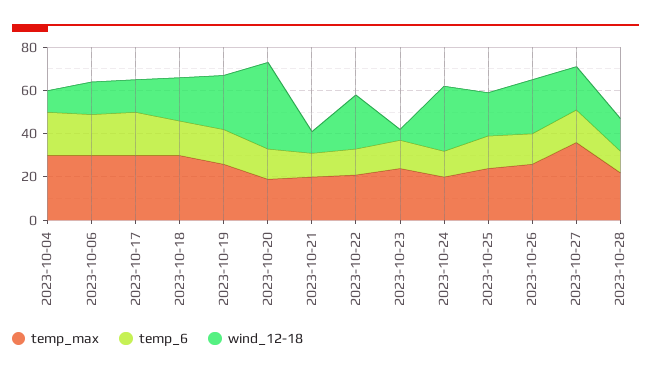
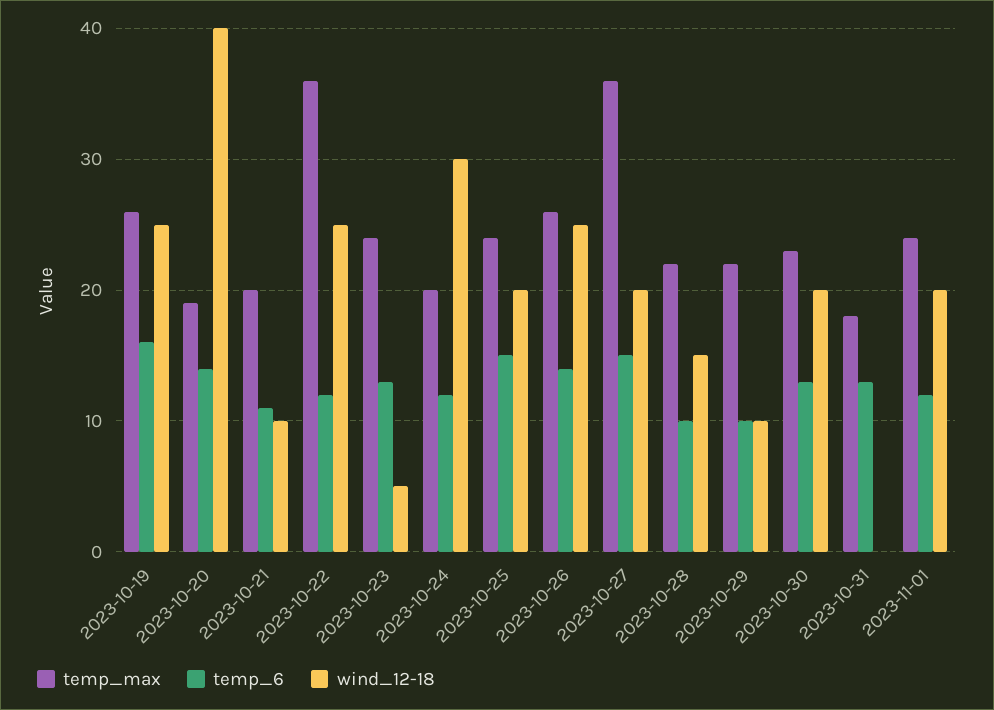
temp_max, 2023-10-04: 30 -> none
temp_6, 2023-10-04: 20 -> none
wind_12-18, 2023-10-04: 10 -> none
temp_max, 2023-10-06: 30 -> none
temp_6, 2023-10-06: 20 -> none
wind_12-18, 2023-10-06: 15 -> none
temp_max, 2023-10-17: 30 -> none
temp_6, 2023-10-17: 20 -> none
wind_12-18, 2023-10-17: 15 -> none
temp_max, 2023-10-18: 30 -> none
temp_6, 2023-10-18: 15 -> none
wind_12-18, 2023-10-18: 20 -> none
temp_max, 2023-10-22: 20 -> 36
temp_max, 2023-10-29: none -> 22
temp_6, 2023-10-29: none -> 10
wind_12-18, 2023-10-29: none -> 10
temp_max, 2023-10-30: none -> 23
temp_6, 2023-10-30: none -> 13
wind_12-18, 2023-10-30: none -> 20
temp_max, 2023-10-31: none -> 18
temp_6, 2023-10-31: none -> 13
wind_12-18, 2023-10-31: none -> 0
temp_max, 2023-11-01: none -> 24
temp_6, 2023-11-01: none -> 12
wind_12-18, 2023-11-01: none -> 20

